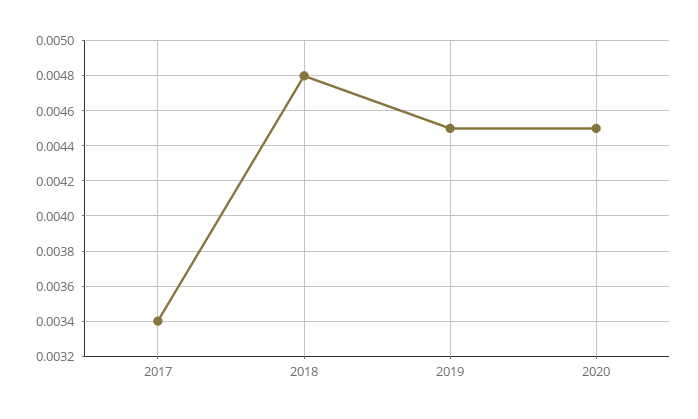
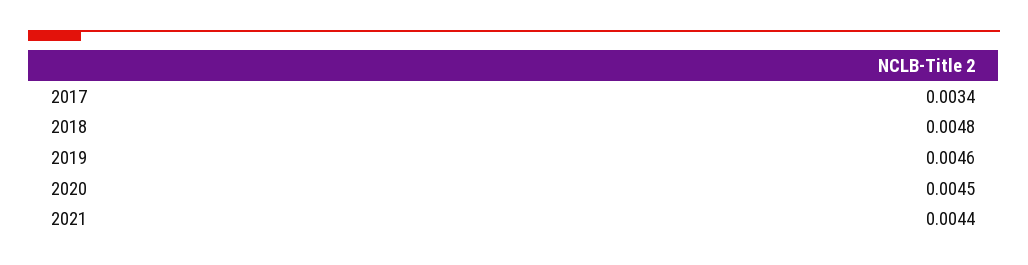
2019: 0.0045 -> 0.0046
2021: none -> 0.0044

